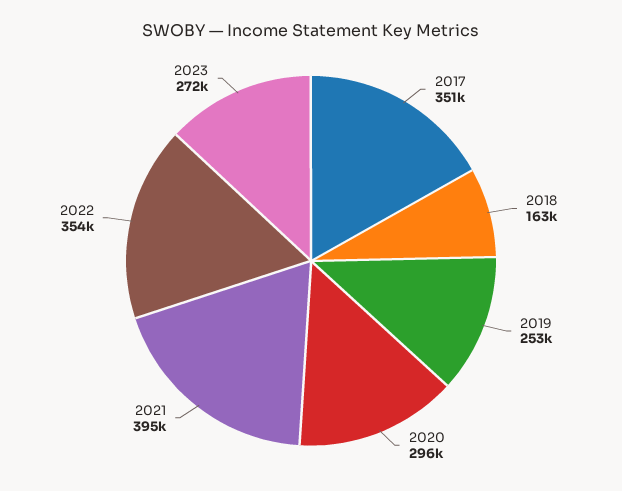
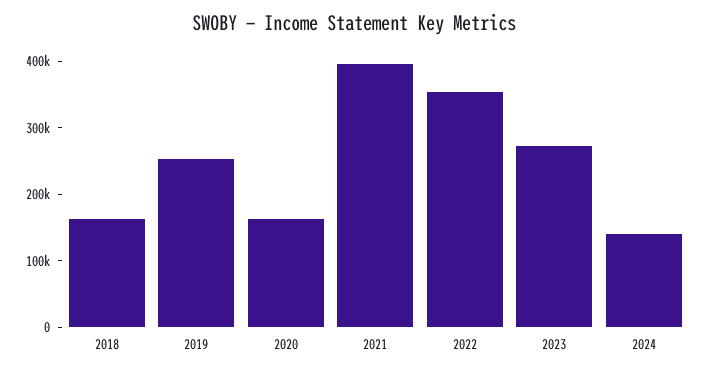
2017: 351000 -> none
2020: 296000 -> 160000
2024: none -> 140000

